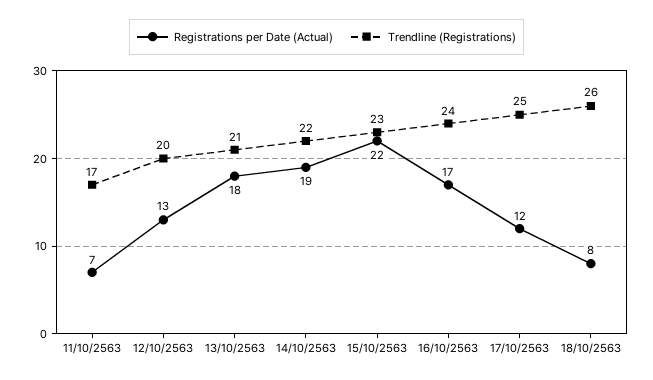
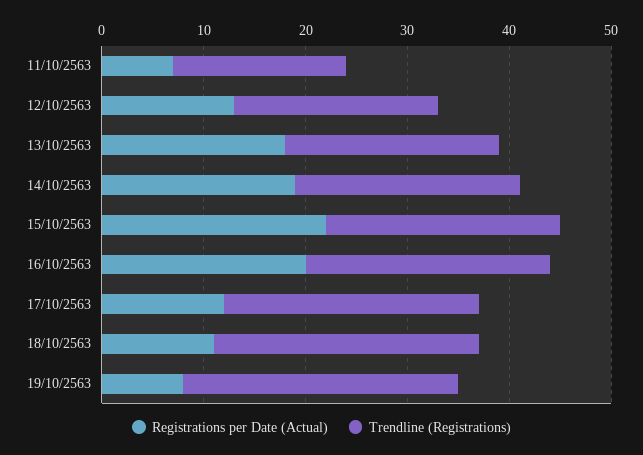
Registrations per Date (Actual), 16/10/2563: 17 -> 20
Registrations per Date (Actual), 18/10/2563: 8 -> 11
Registrations per Date (Actual), 19/10/2563: none -> 8
Trendline (Registrations), 19/10/2563: none -> 27

